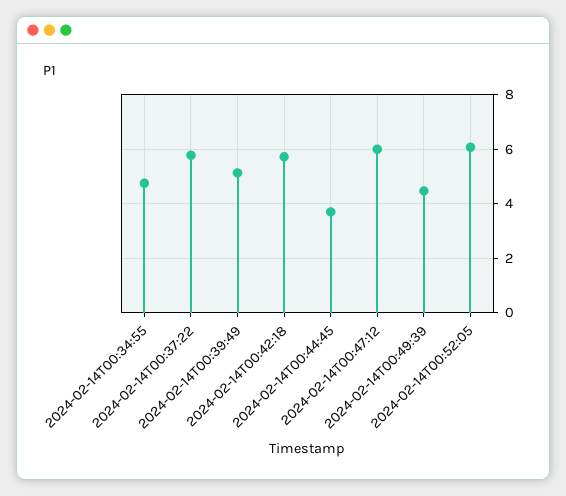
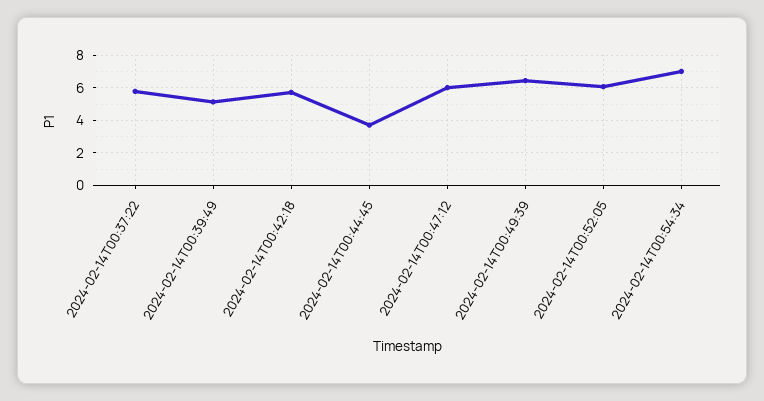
2024-02-14T00:34:55: 4.75 -> none
2024-02-14T00:49:39: 4.5 -> 6.5
2024-02-14T00:54:34: none -> 7

